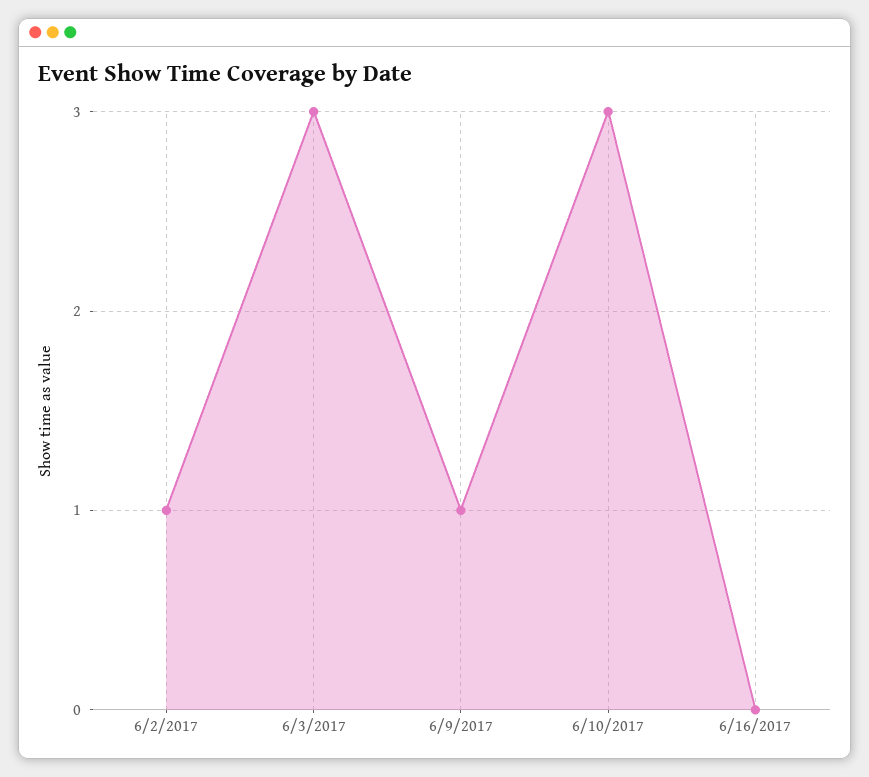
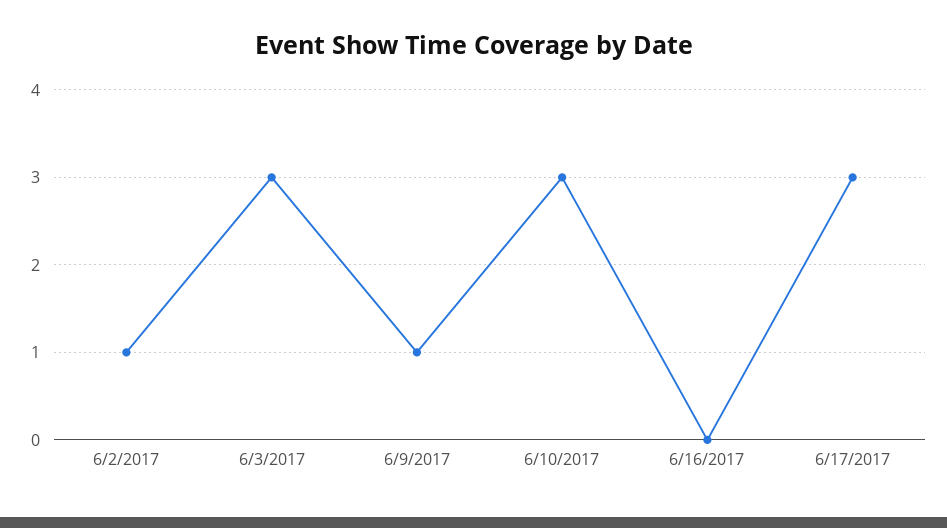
6/17/2017: none -> 3

